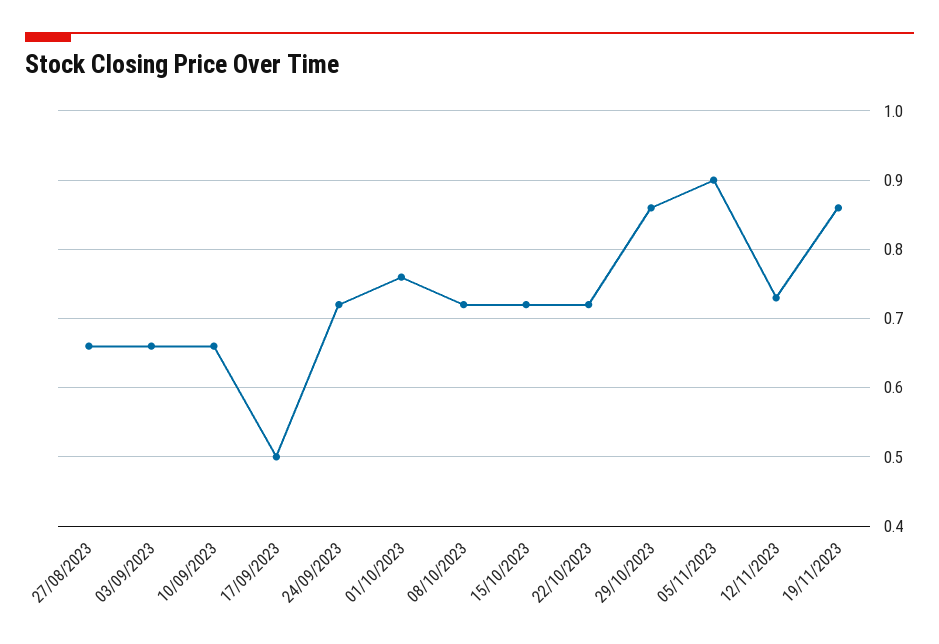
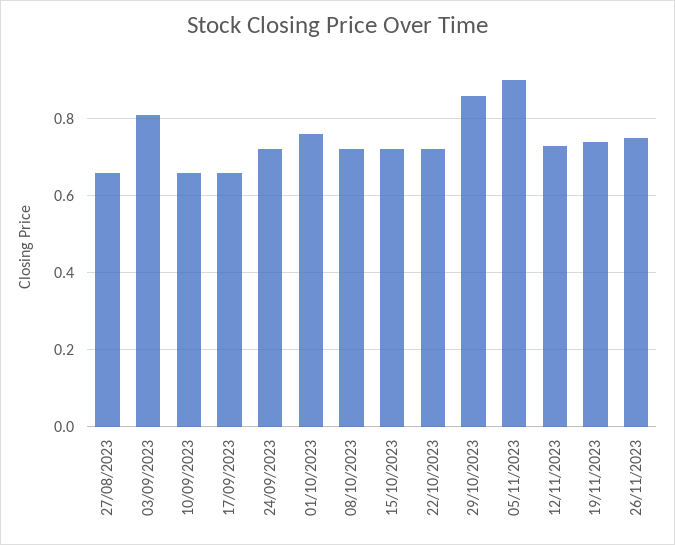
03/09/2023: 0.66 -> 0.8
17/09/2023: 0.5 -> 0.65
19/11/2023: 0.86 -> 0.75
26/11/2023: none -> 0.75

